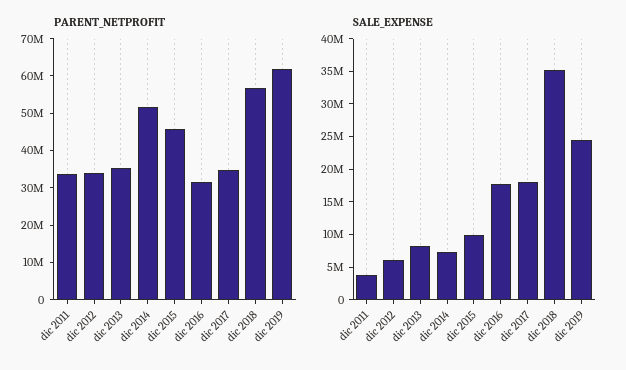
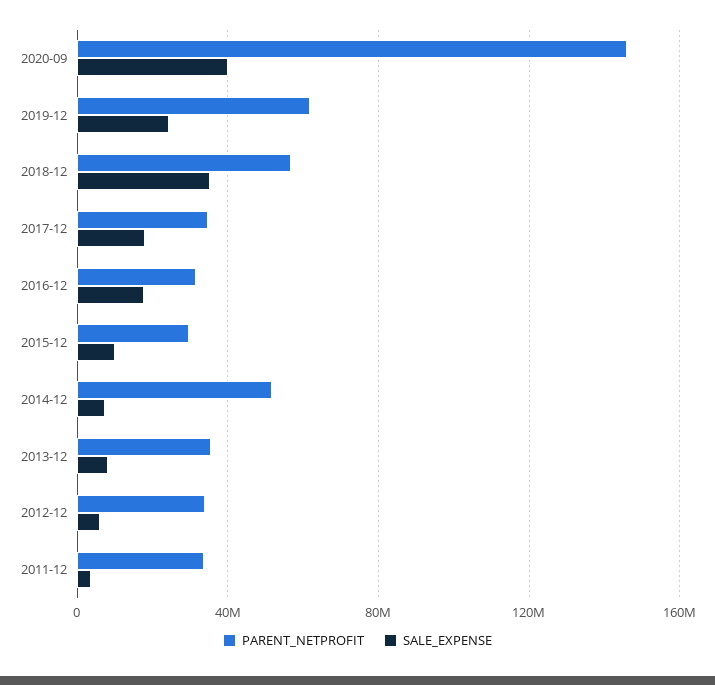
PARENT_NETPROFIT, dic 2015: 45000000 -> 30000000
PARENT_NETPROFIT, 2020-09: none -> 145000000
SALE_EXPENSE, 2020-09: none -> 40000000

